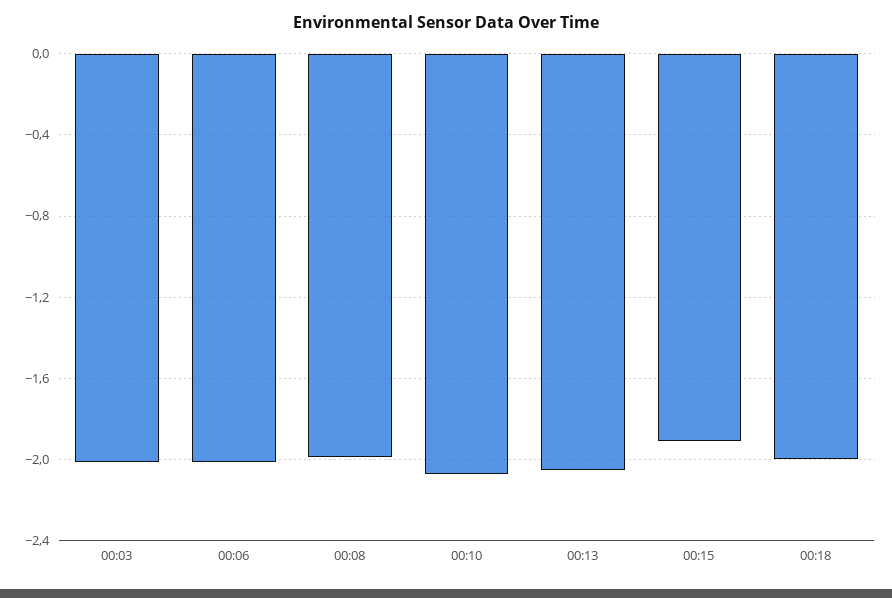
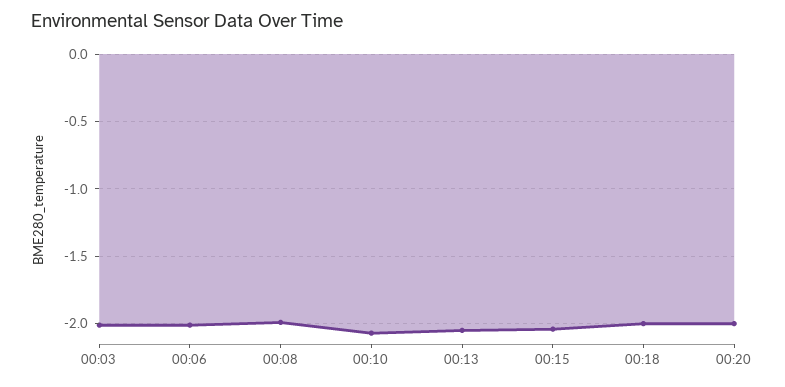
00:15: -1.9 -> -2.05
00:20: none -> -2

